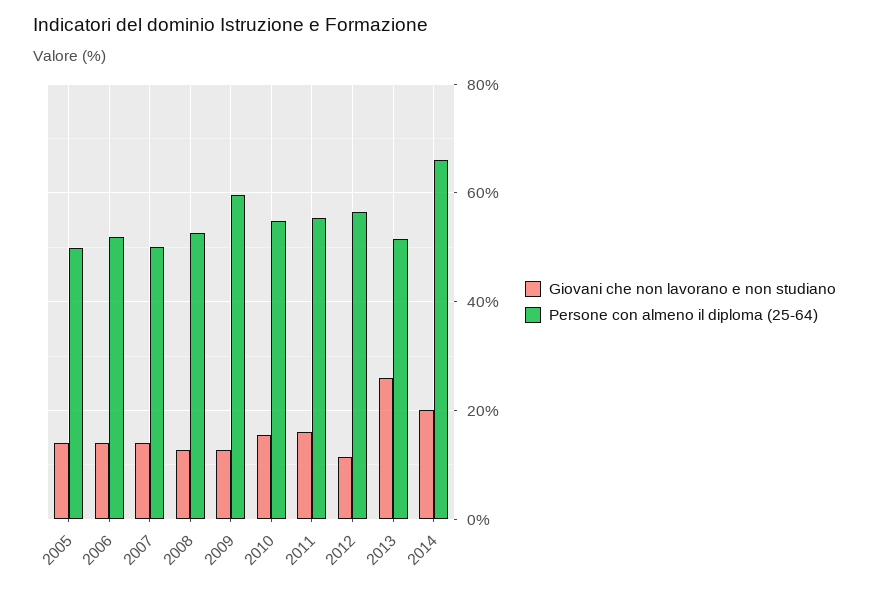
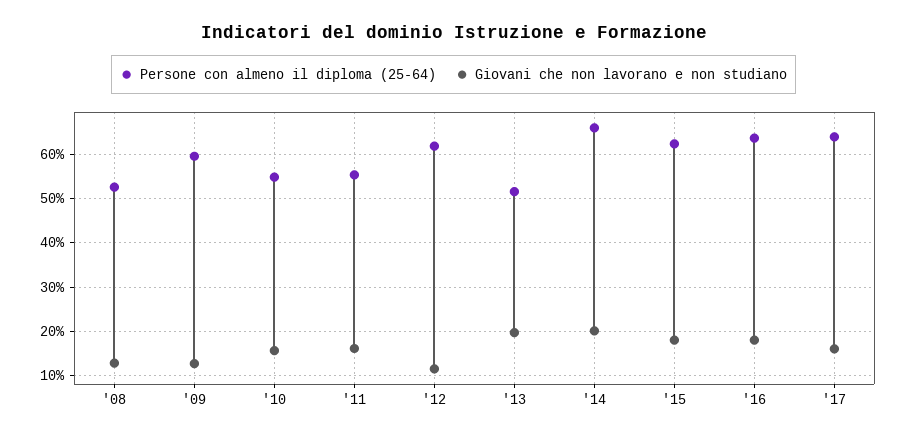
Giovani che non lavorano e non studiano, 2005: 14 -> none
Persone con almeno il diploma (25-64), 2005: 50 -> none
Giovani che non lavorano e non studiano, 2006: 14 -> none
Persone con almeno il diploma (25-64), 2006: 52 -> none
Giovani che non lavorano e non studiano, 2007: 14 -> none
Persone con almeno il diploma (25-64), 2007: 50 -> none
Persone con almeno il diploma (25-64), 2012: 56 -> 62
Giovani che non lavorano e non studiano, 2013: 26 -> 20
Persone con almeno il diploma (25-64), '15: none -> 62
Giovani che non lavorano e non studiano, '15: none -> 18
Persone con almeno il diploma (25-64), '16: none -> 64
Giovani che non lavorano e non studiano, '16: none -> 18
Persone con almeno il diploma (25-64), '17: none -> 64
Giovani che non lavorano e non studiano, '17: none -> 16

